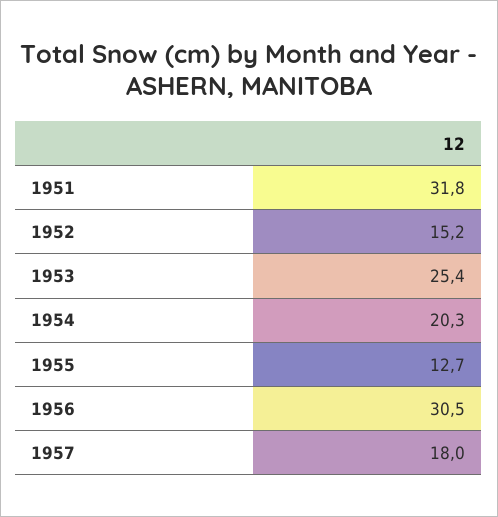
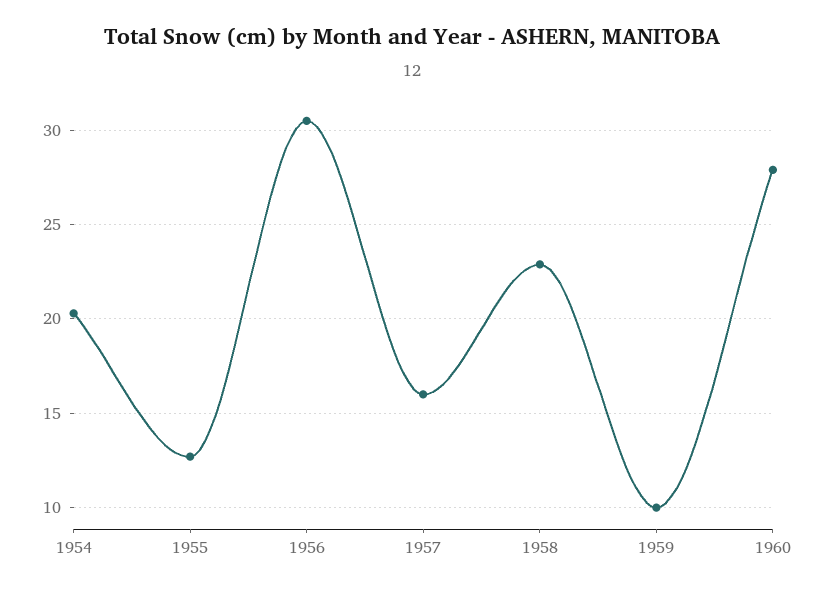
1951: 31.8 -> none
1952: 15.2 -> none
1953: 25.4 -> none
1957: 18 -> 16
1958: none -> 23
1959: none -> 10
1960: none -> 28

